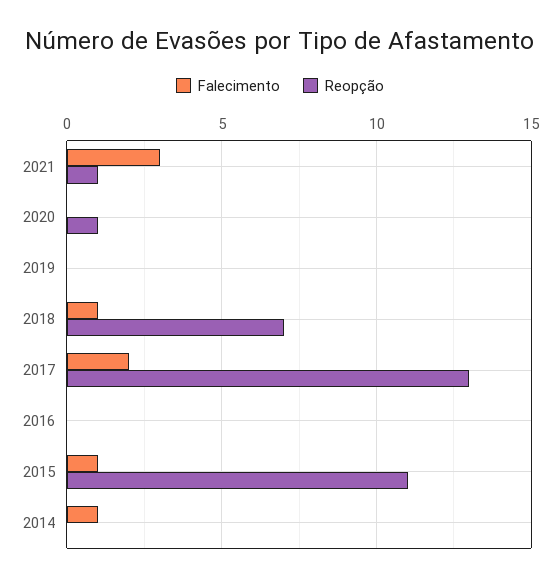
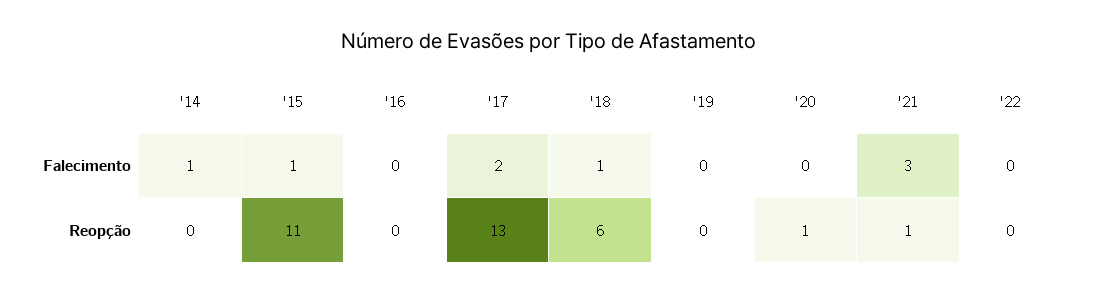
Reopção, 2018: 7 -> 6
Falecimento, '22: none -> 0
Reopção, '22: none -> 0

